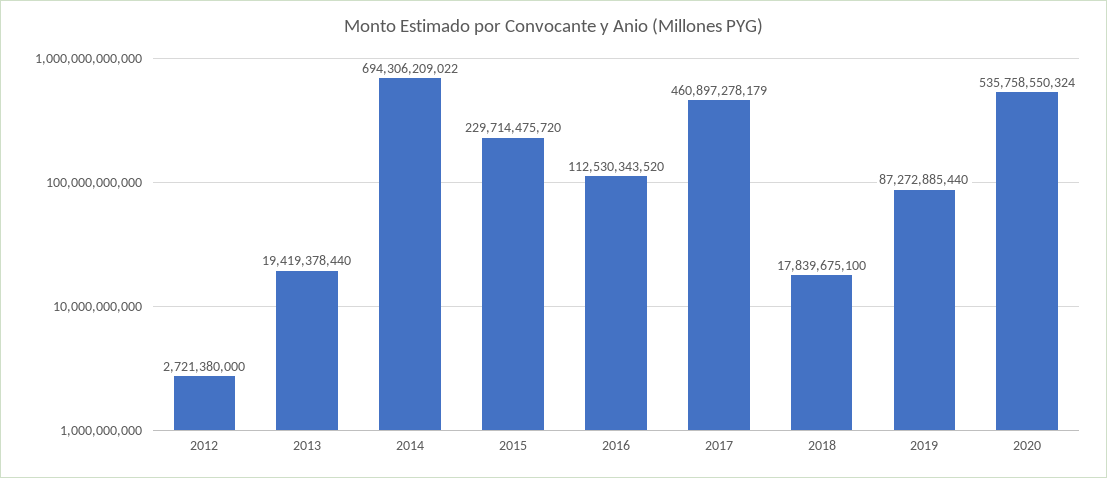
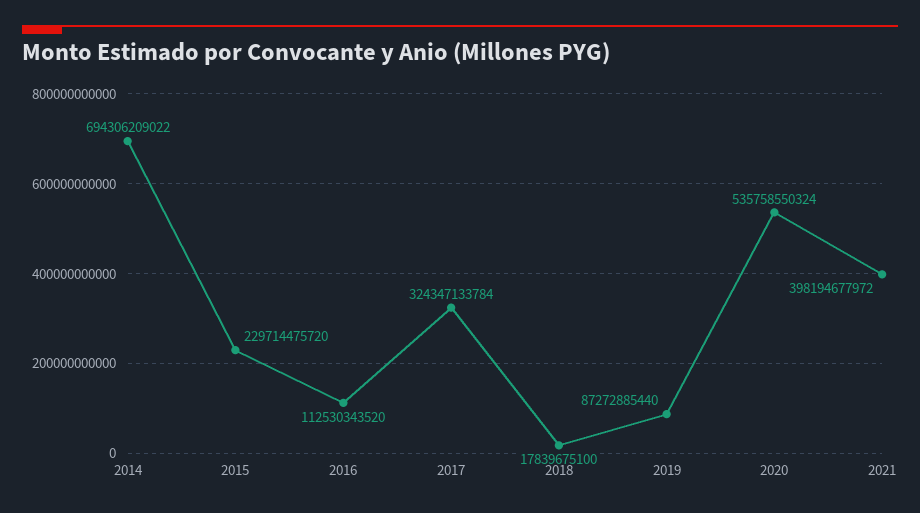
2012: 2721380000 -> none
2013: 19419378440 -> none
2017: 460897278179 -> 324347133784
2021: none -> 398194677972

